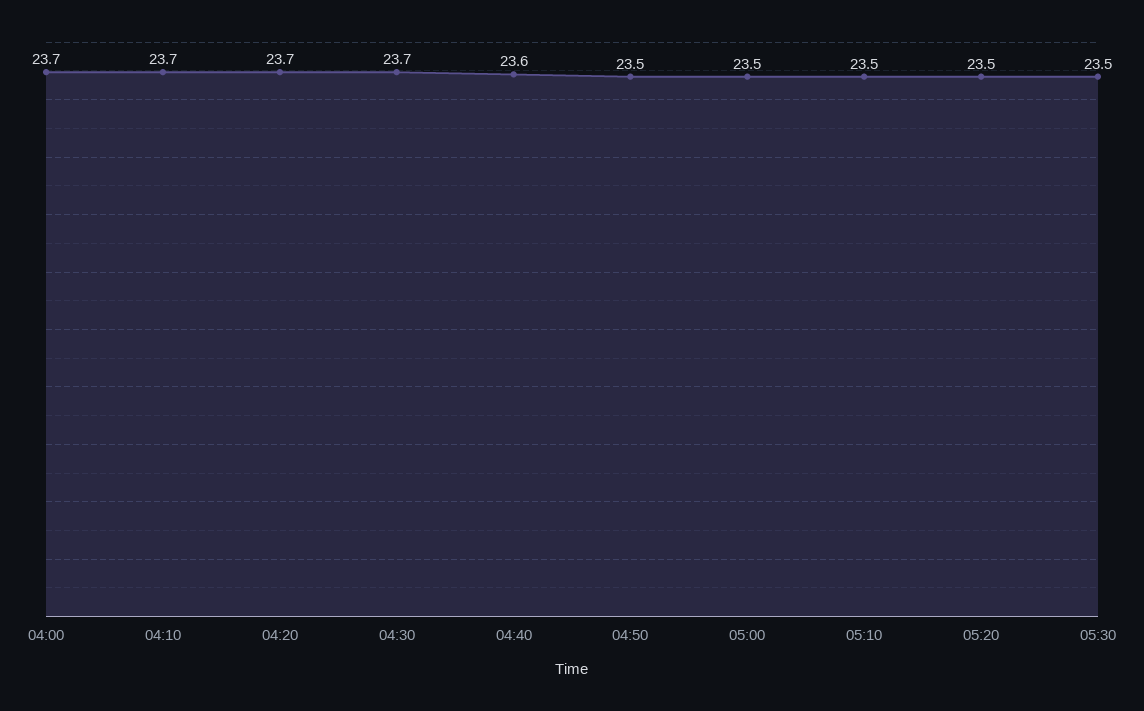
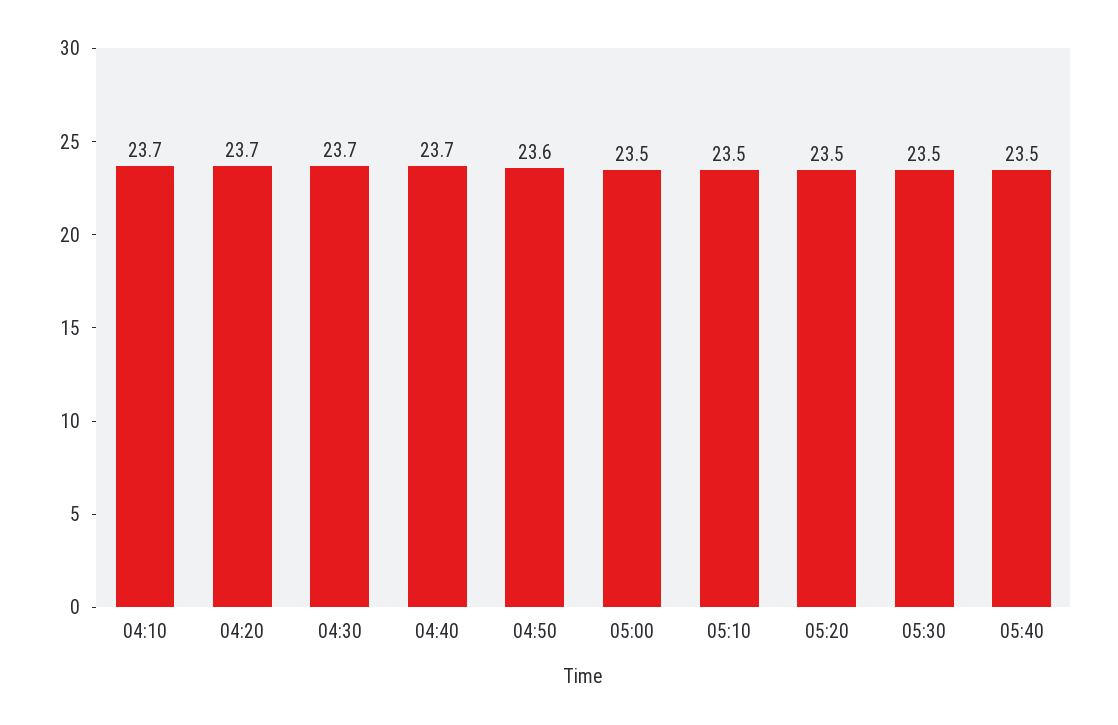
04:00: 23.7 -> none
04:40: 23.6 -> 23.7
04:50: 23.5 -> 23.6
05:40: none -> 23.5

